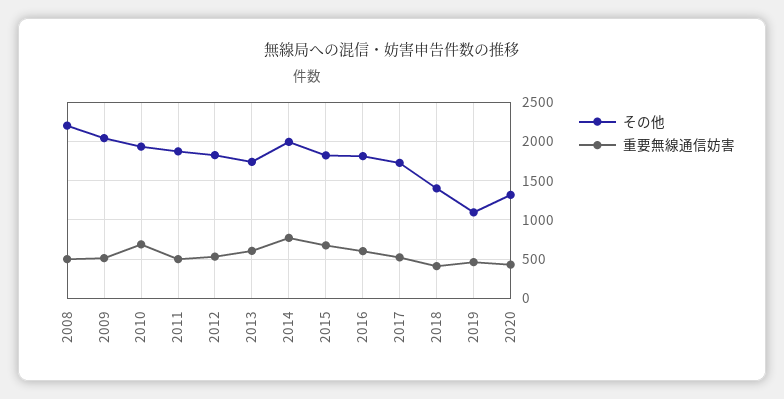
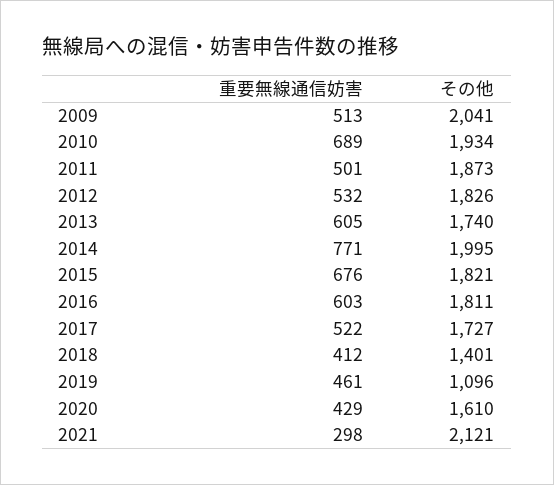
その他, 2008: 2200 -> none
重要無線通信妨害, 2008: 500 -> none
その他, 2020: 1300 -> 1610
重要無線通信妨害, 2021: none -> 298
その他, 2021: none -> 2121

